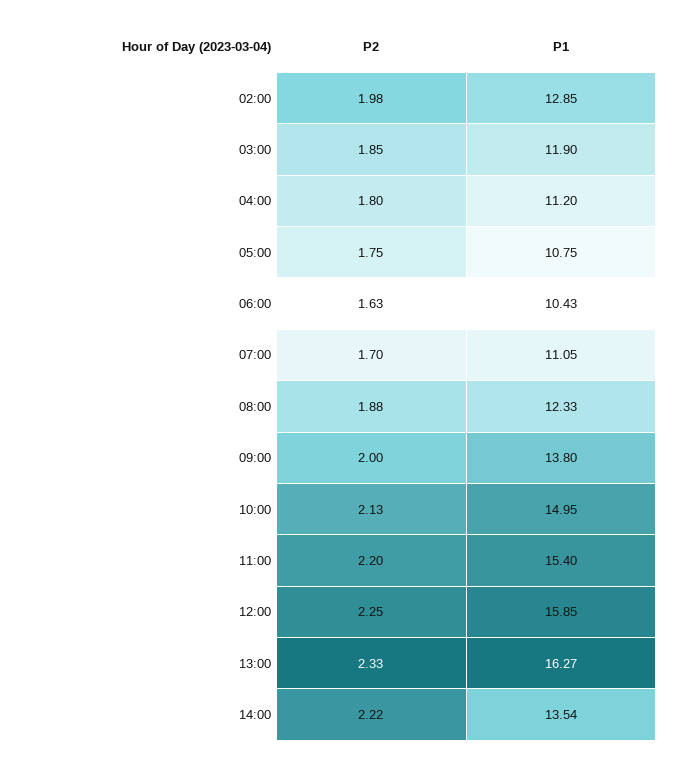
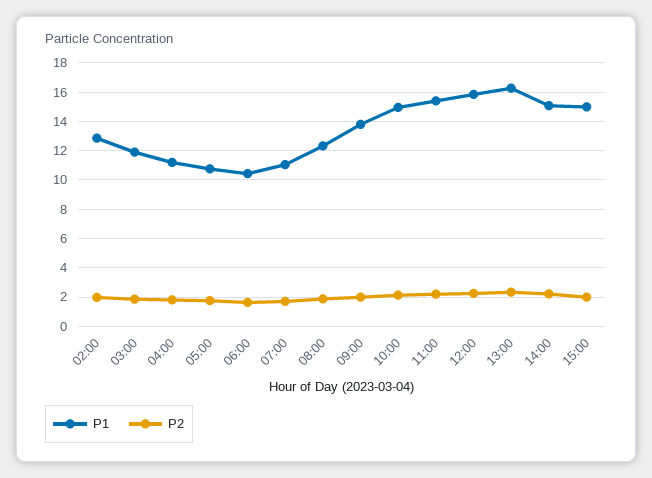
P1, 14:00: 13.54 -> 15
P1, 15:00: none -> 15
P2, 15:00: none -> 2

